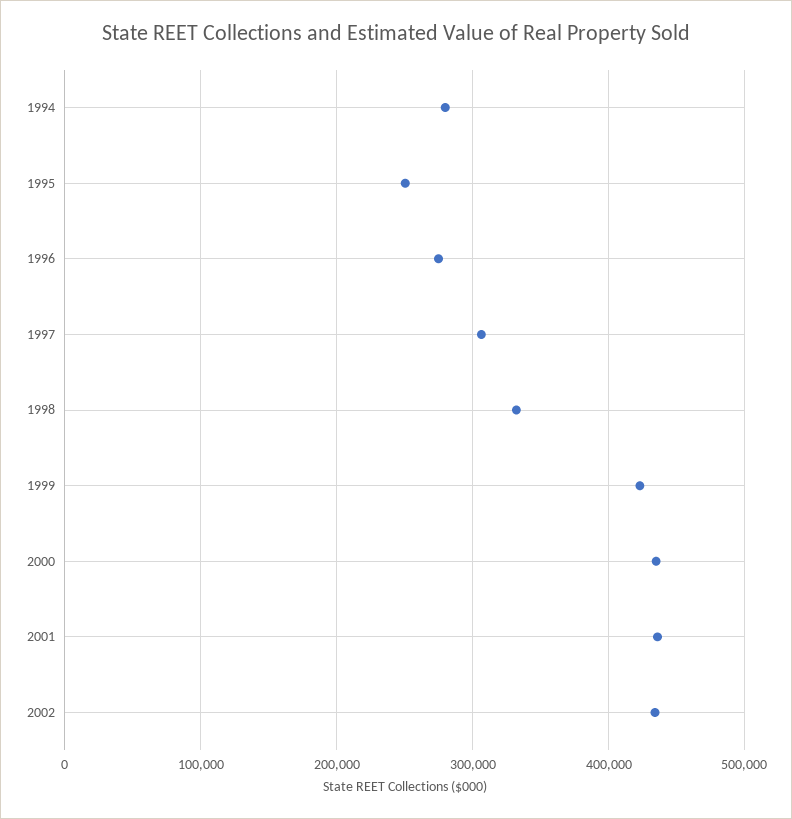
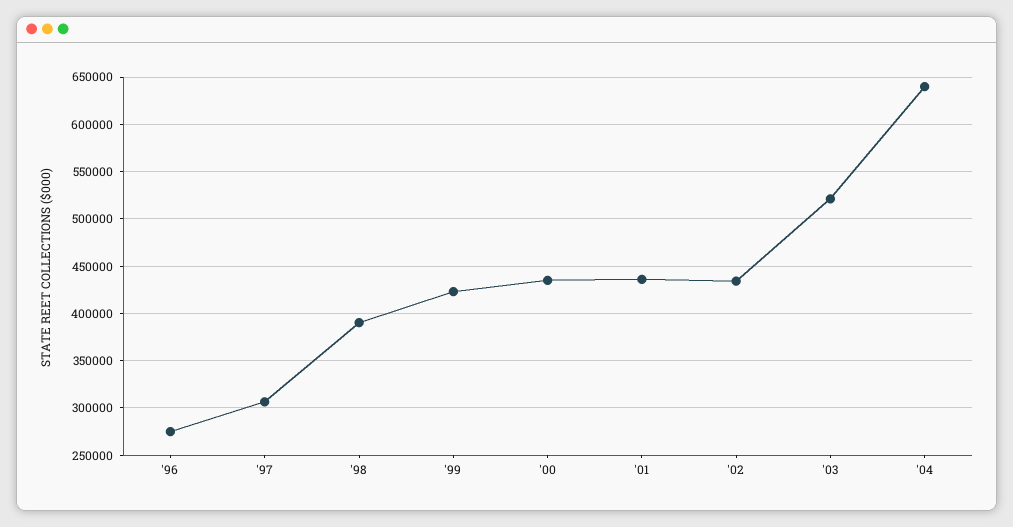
1994: 280000 -> none
1995: 250000 -> none
1998: 330000 -> 390000
'03: none -> 520000
'04: none -> 640000

